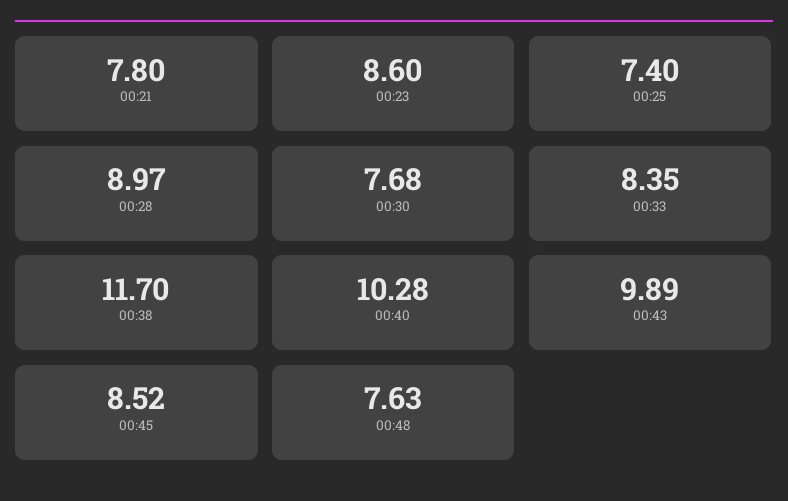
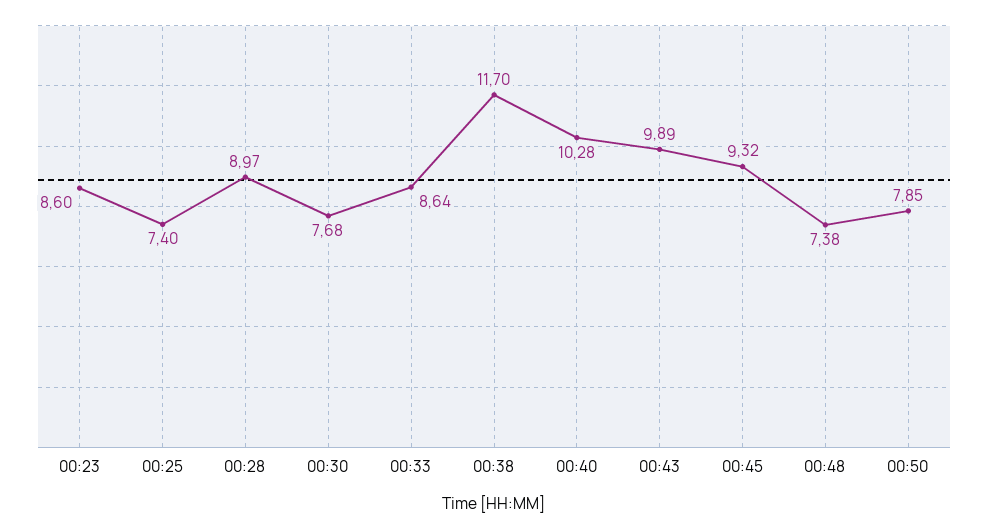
00:21: 7.8 -> none
00:33: 8.35 -> 8.64
00:45: 8.52 -> 9.32
00:48: 7.63 -> 7.38
00:50: none -> 7.85

